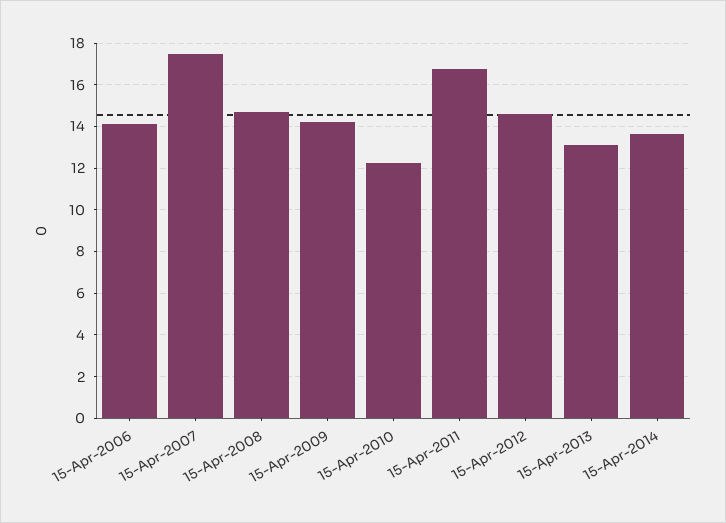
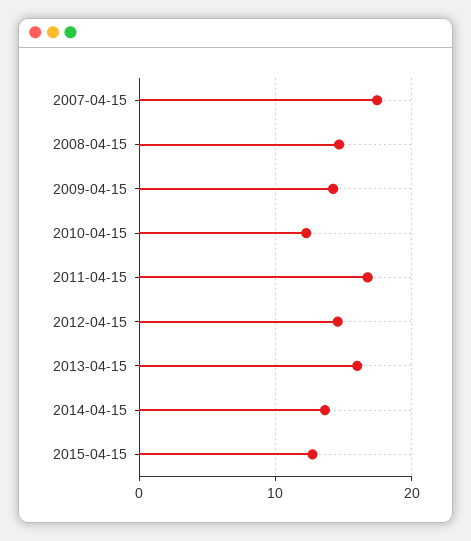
15-Apr-2006: 14 -> none
15-Apr-2013: 13 -> 16
2015-04-15: none -> 13

